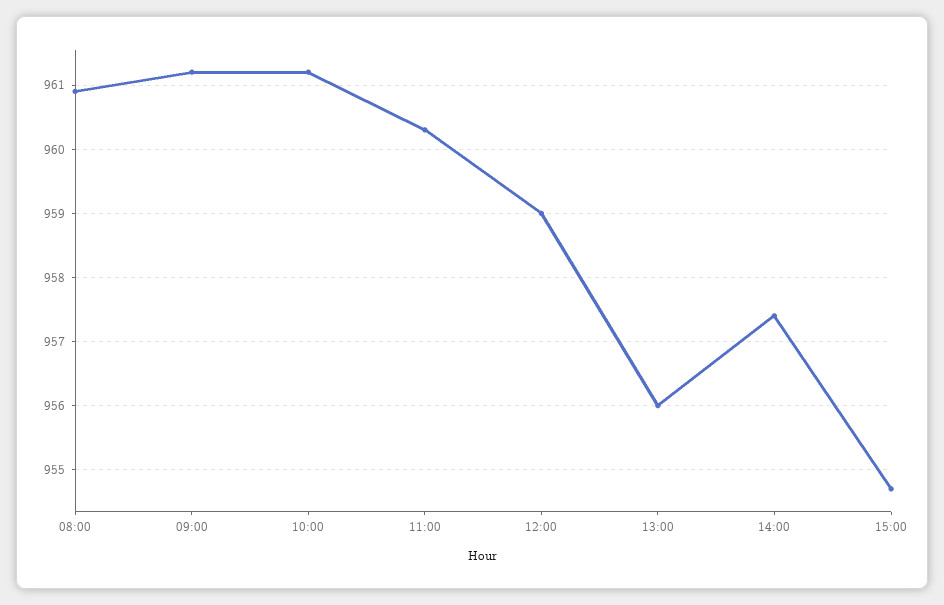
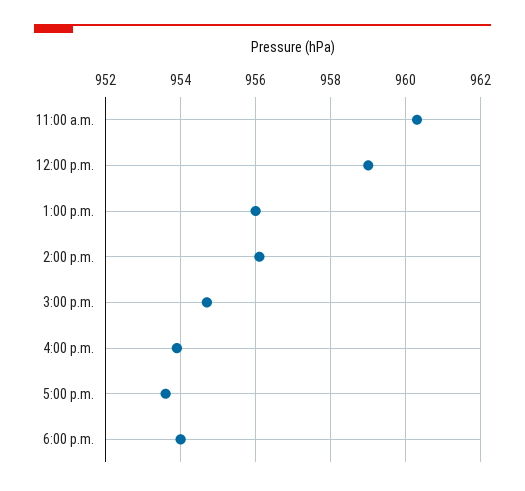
08:00: 960.9 -> none
09:00: 961.2 -> none
10:00: 961.2 -> none
14:00: 957.4 -> 956
4:00 p.m.: none -> 954
5:00 p.m.: none -> 953.5
6:00 p.m.: none -> 954

